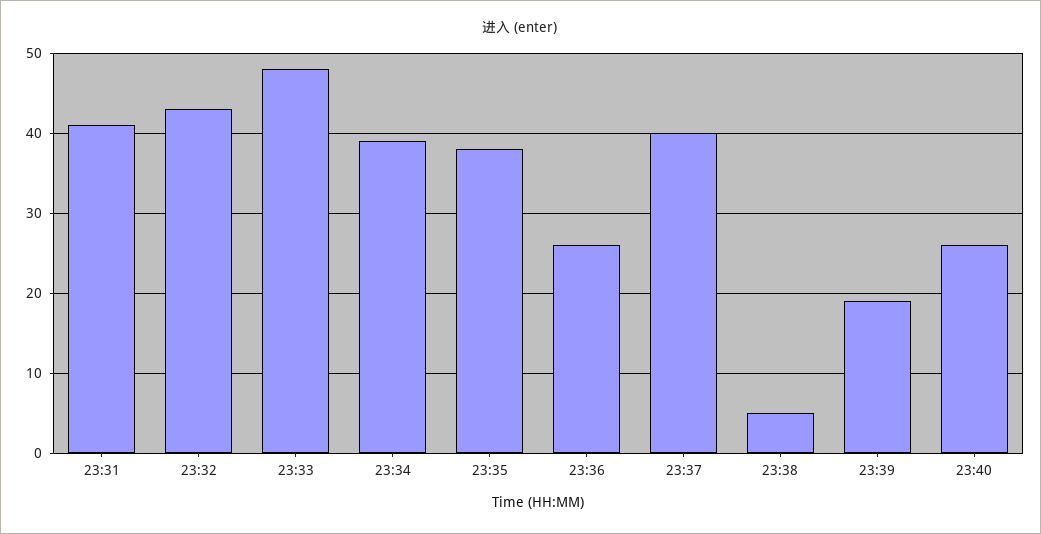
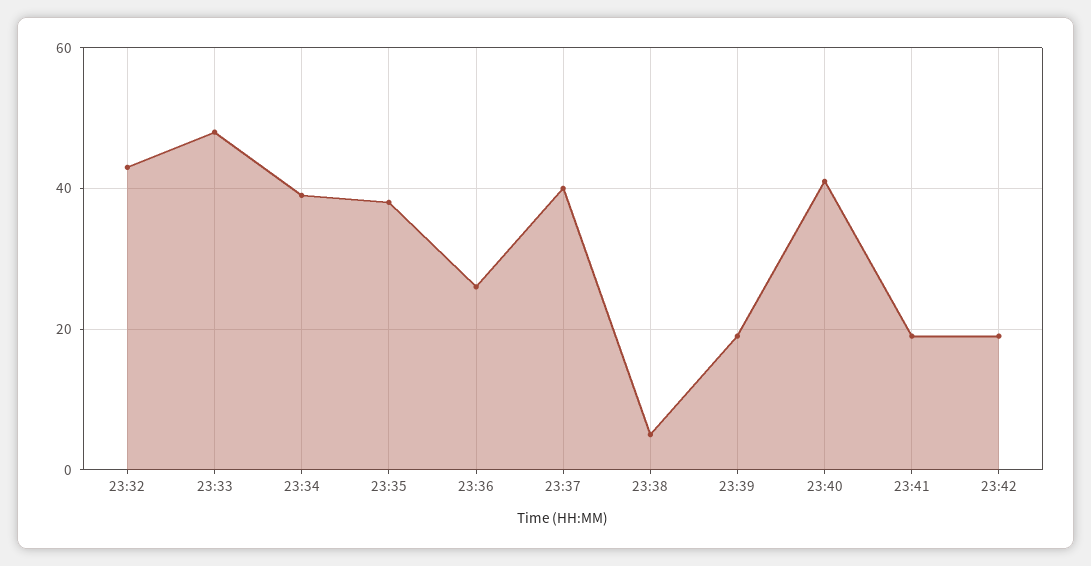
23:31: 41 -> none
23:40: 26 -> 40
23:41: none -> 20
23:42: none -> 20

